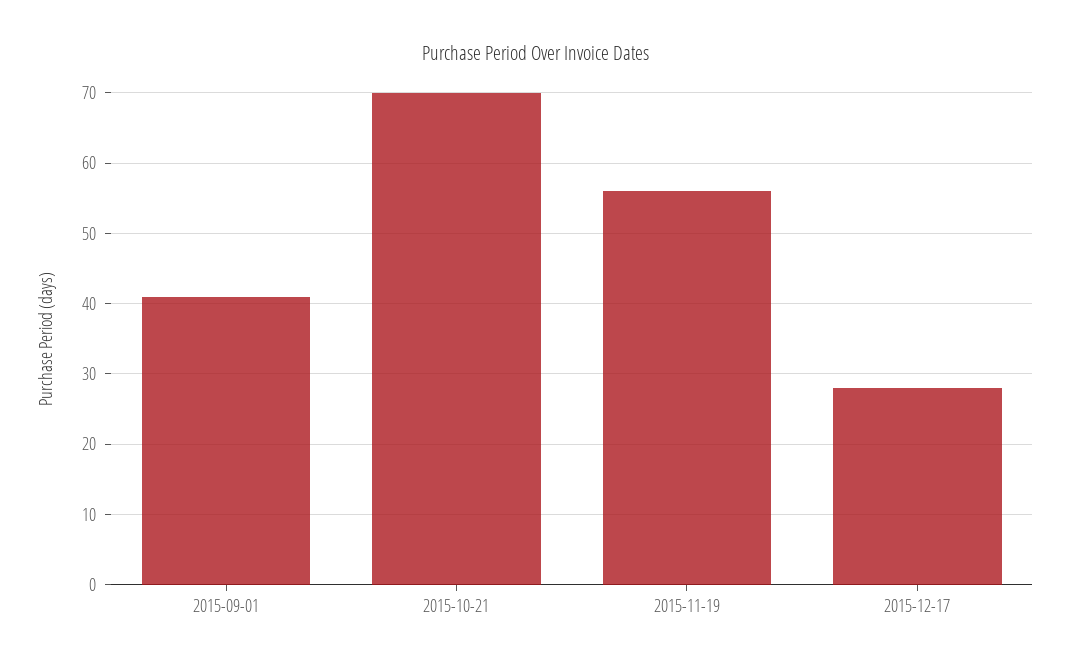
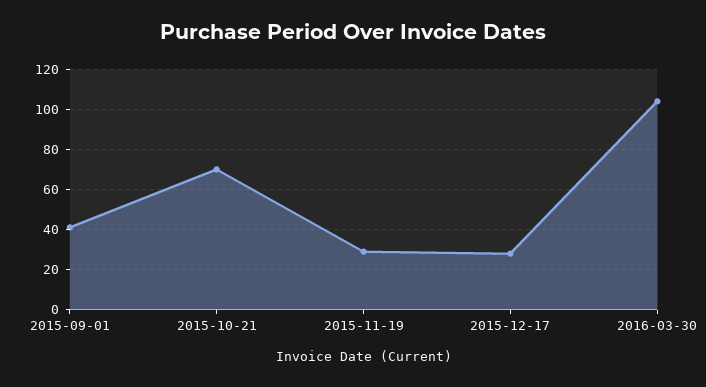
2015-11-19: 56 -> 30
2016-03-30: none -> 105

